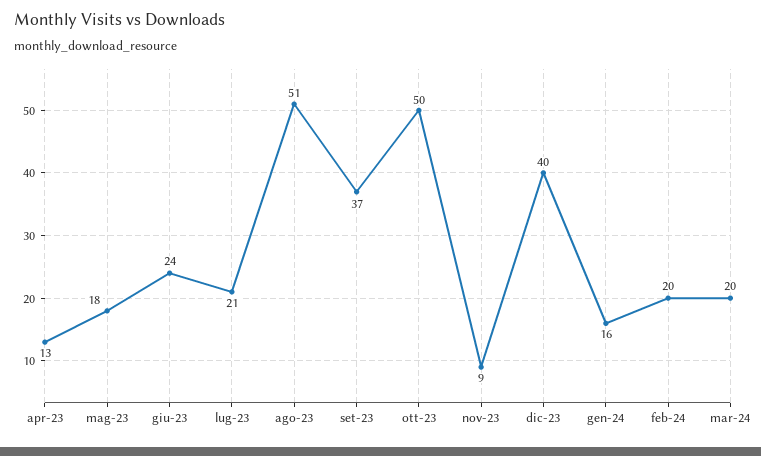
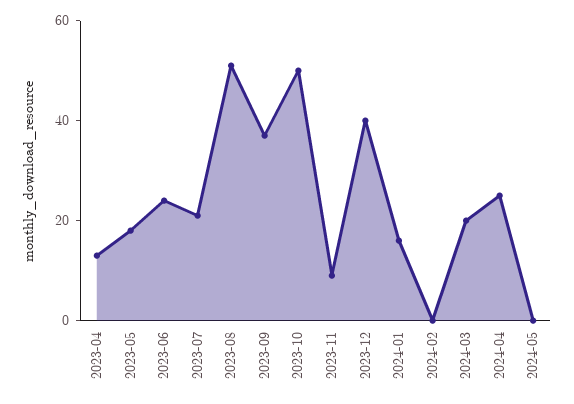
feb-24: 20 -> 0
2024-04: none -> 25
2024-05: none -> 0

